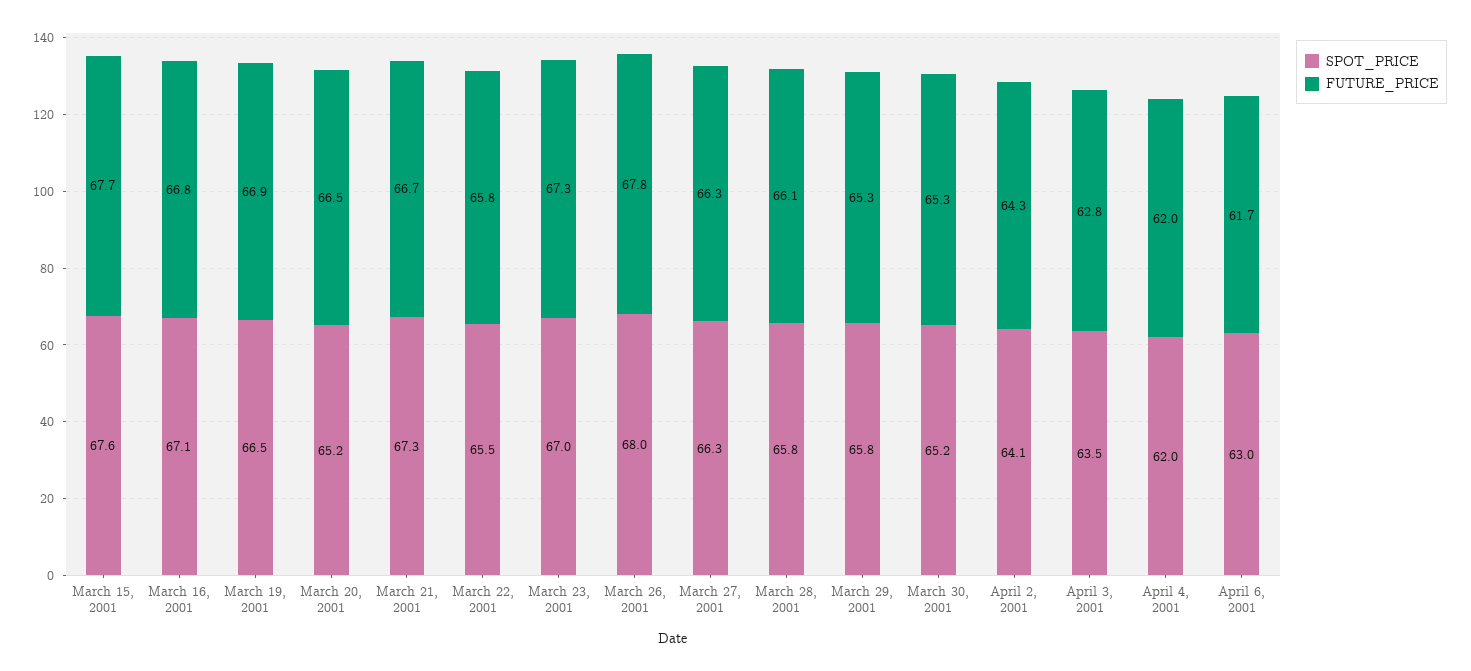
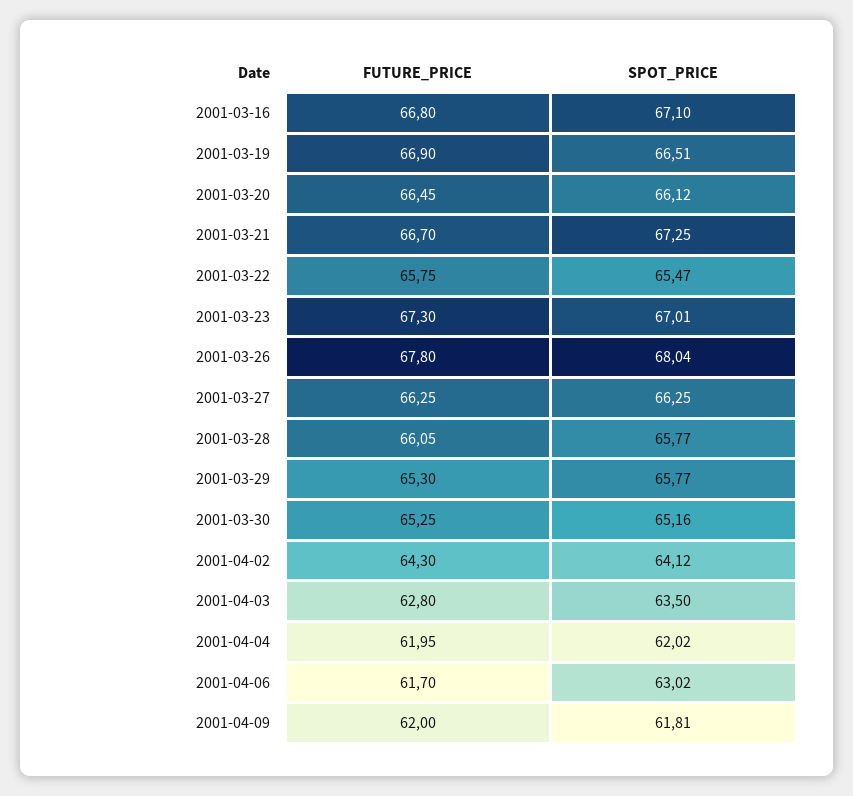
SPOT_PRICE, March 15, 2001: 67.6 -> none
FUTURE_PRICE, March 15, 2001: 67.7 -> none
SPOT_PRICE, March 20, 2001: 65.2 -> 66.12
FUTURE_PRICE, 2001-04-09: none -> 62
SPOT_PRICE, 2001-04-09: none -> 61.81

